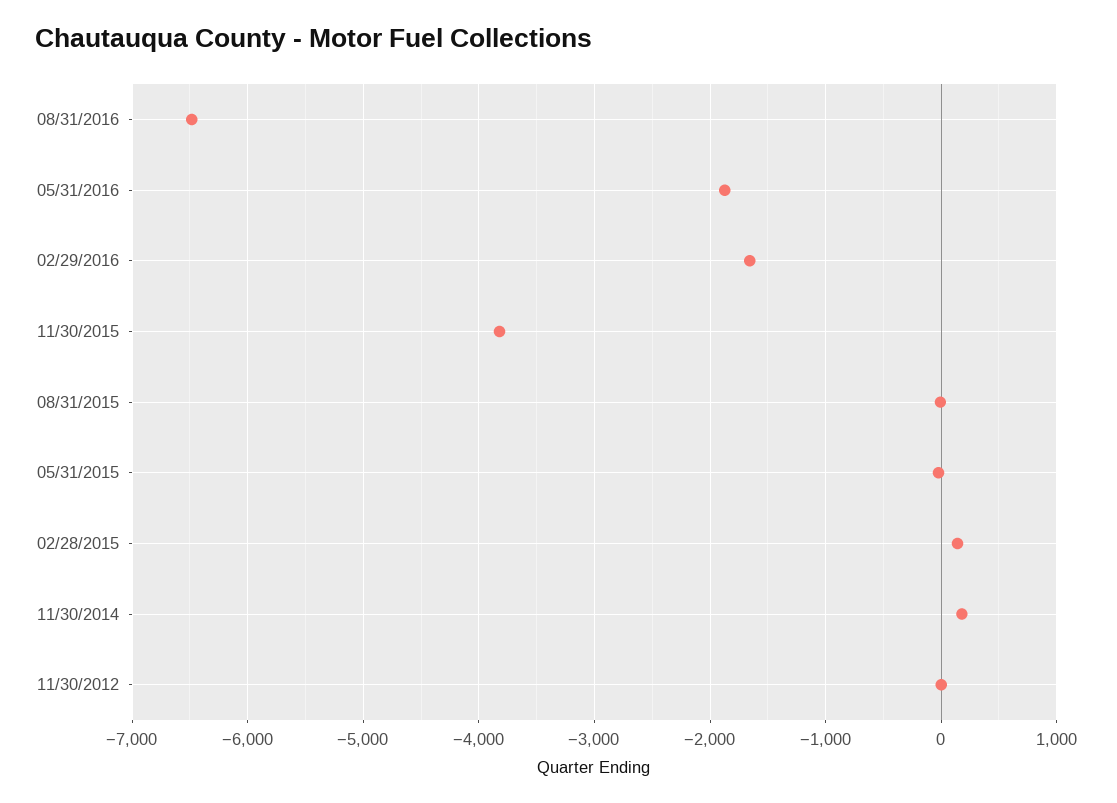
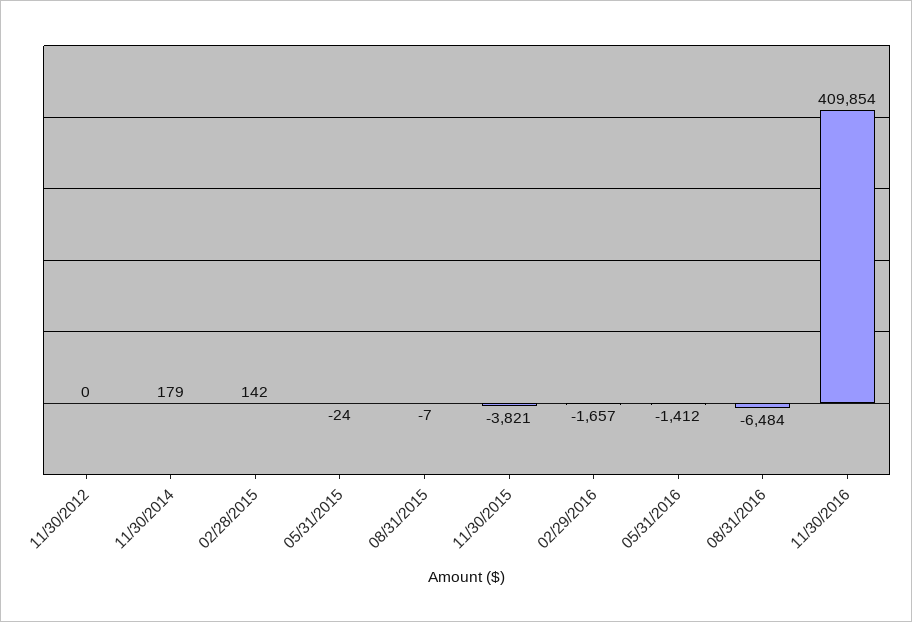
05/31/2016: -1900 -> -1412
11/30/2016: none -> 409854

